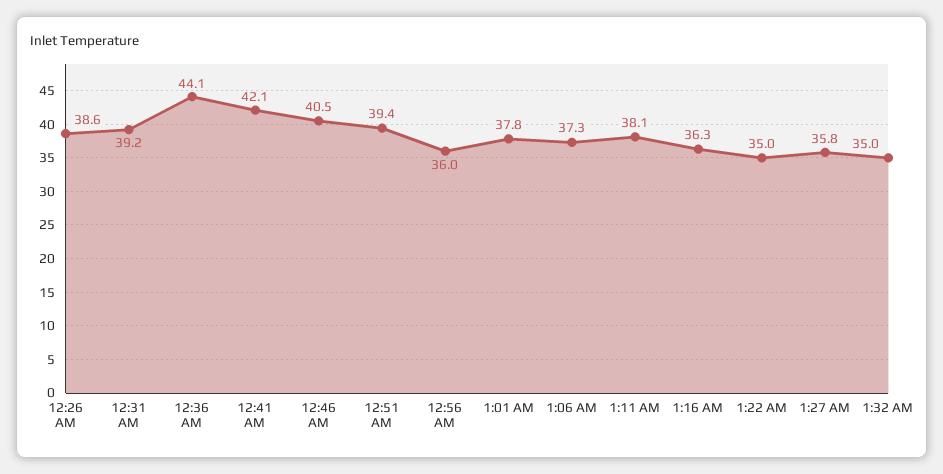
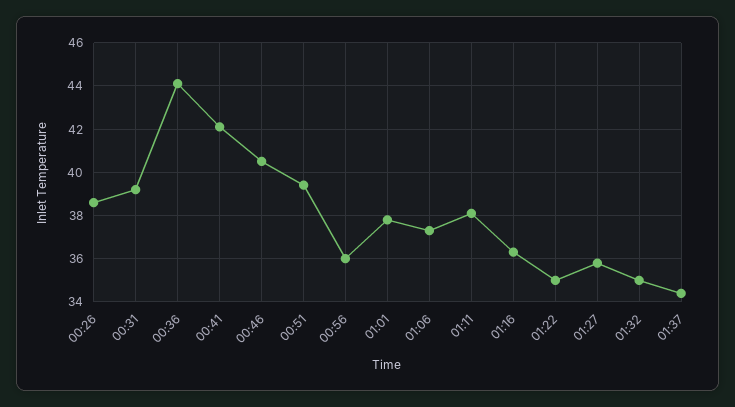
01:37: none -> 34.5

